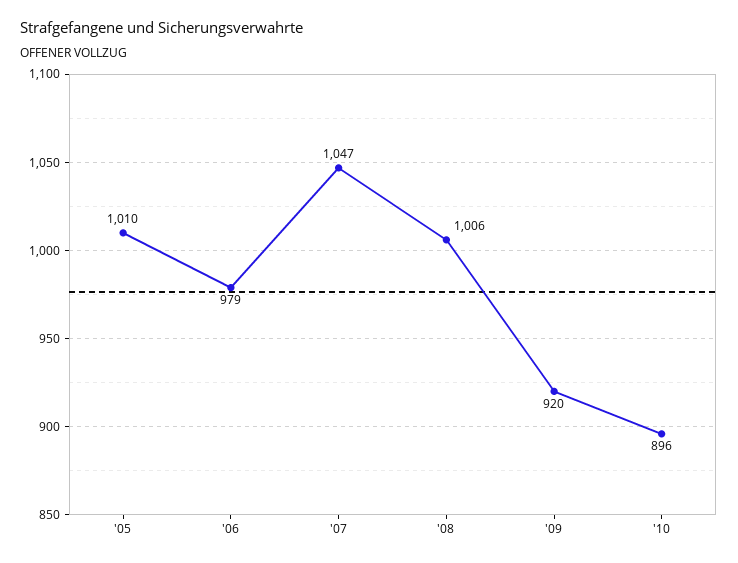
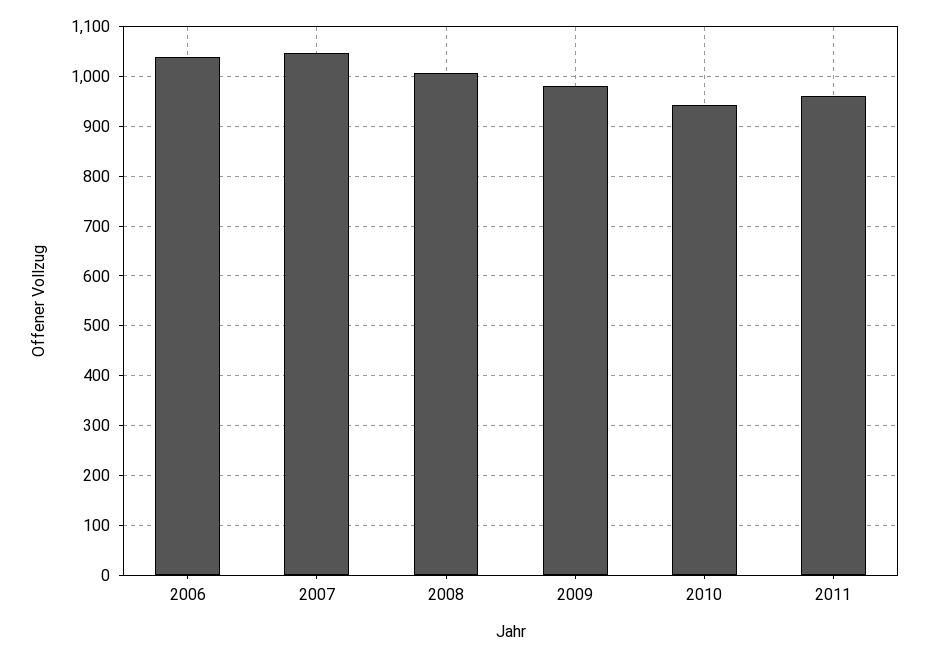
'05: 1010 -> none
'06: 979 -> 1040
'09: 920 -> 980
'10: 896 -> 940
2011: none -> 960

